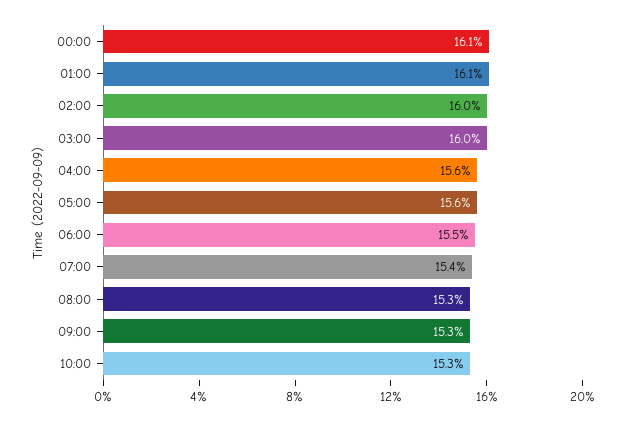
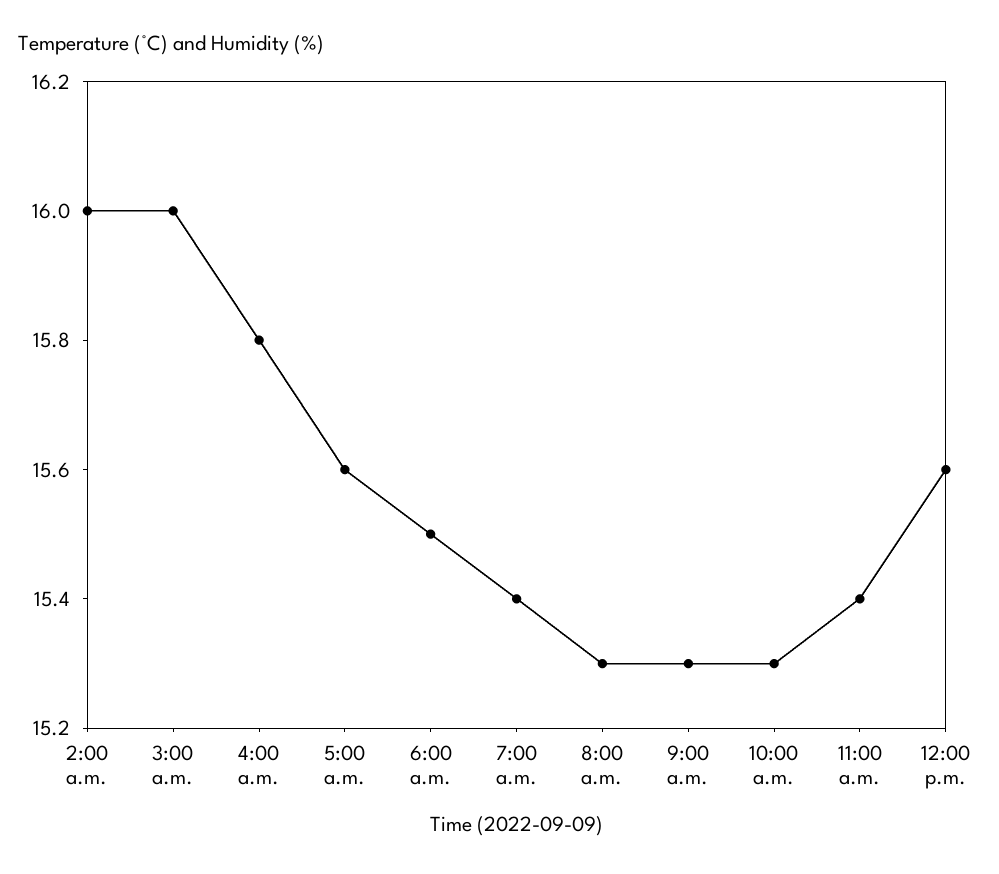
00:00: 16.1 -> none
01:00: 16.1 -> none
04:00: 15.6 -> 15.8
11:00 a.m.: none -> 15.4
12:00 p.m.: none -> 15.6

